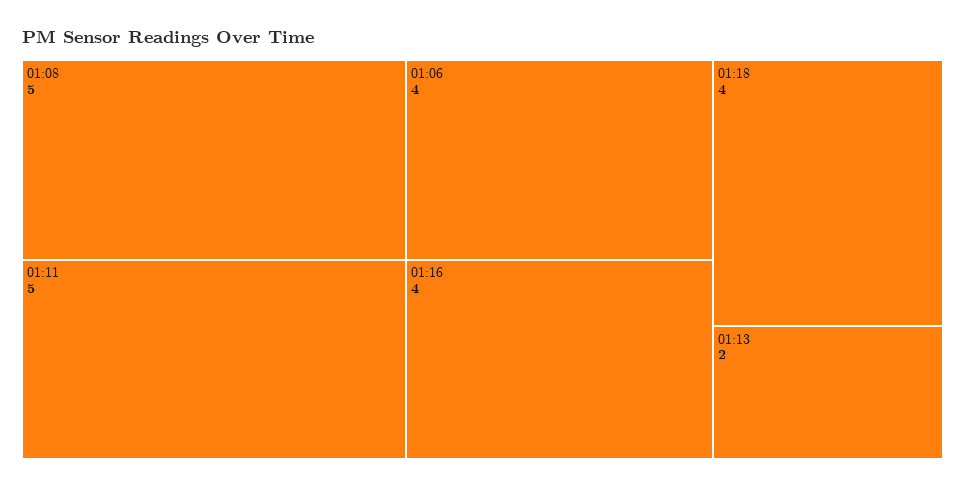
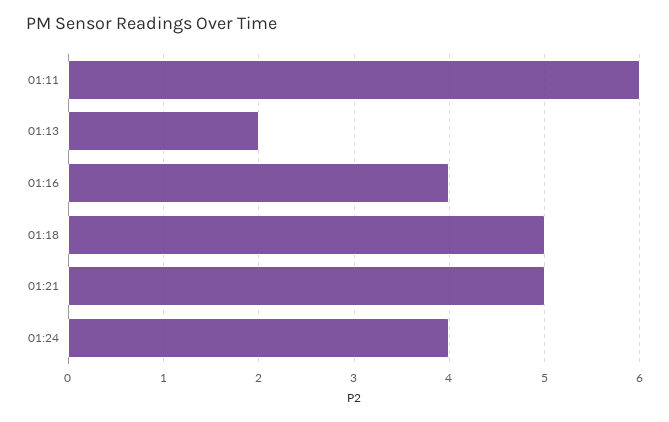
01:08: 5 -> none
01:11: 5 -> 6
01:06: 4 -> none
01:18: 4 -> 5
01:21: none -> 5
01:24: none -> 4

